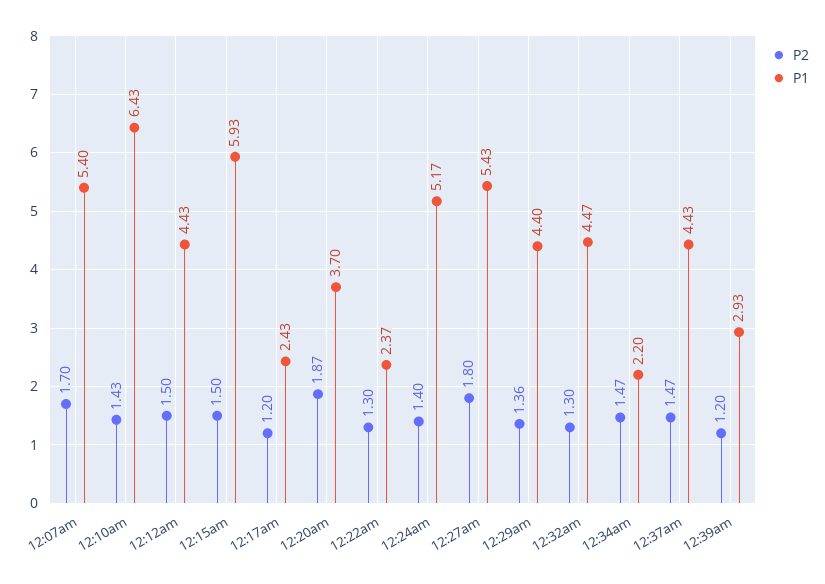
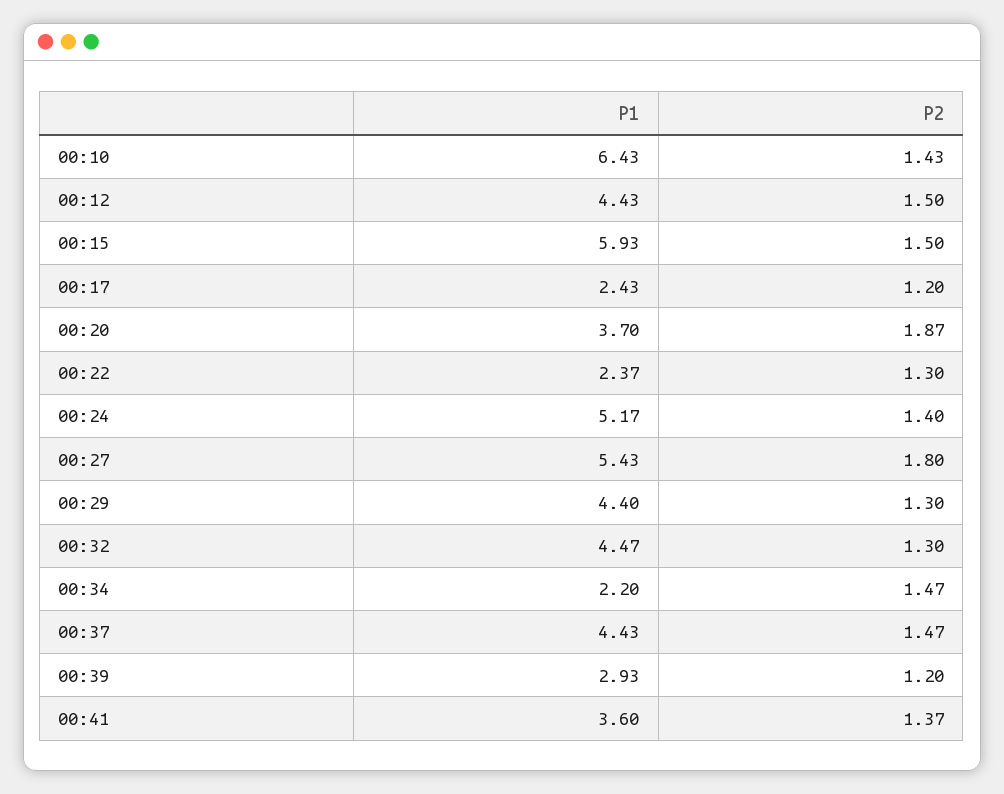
P2, 12:07am: 1.7 -> none
P1, 12:07am: 5.4 -> none
P2, 12:29am: 1.36 -> 1.3
P1, 00:41: none -> 3.6
P2, 00:41: none -> 1.37

